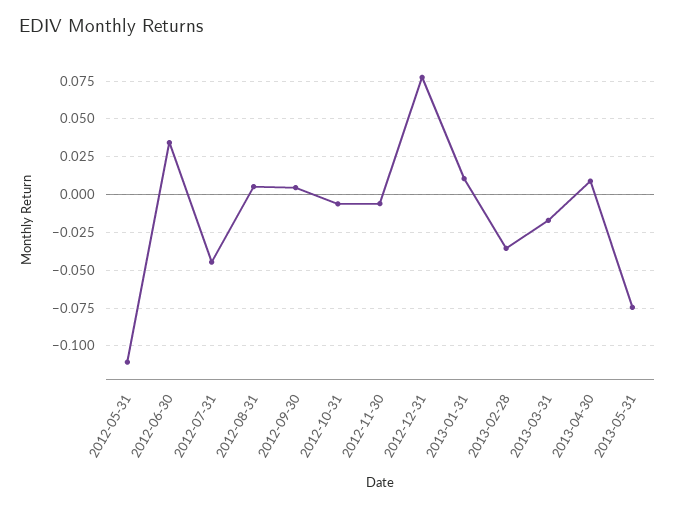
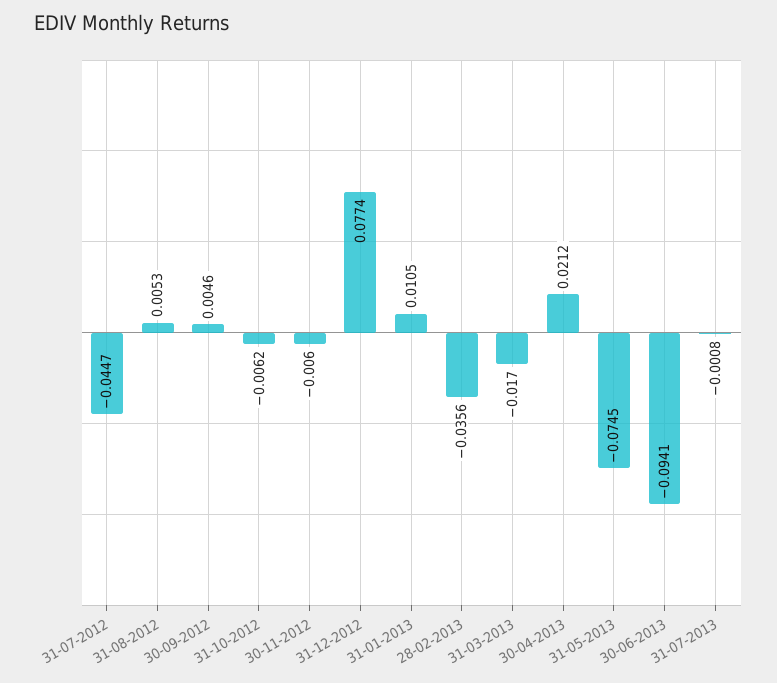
2012-05-31: -0.11 -> none
2012-06-30: 0.035 -> none
2013-04-30: 0.01 -> 0.0212
30-06-2013: none -> -0.0941
31-07-2013: none -> -0.0008

